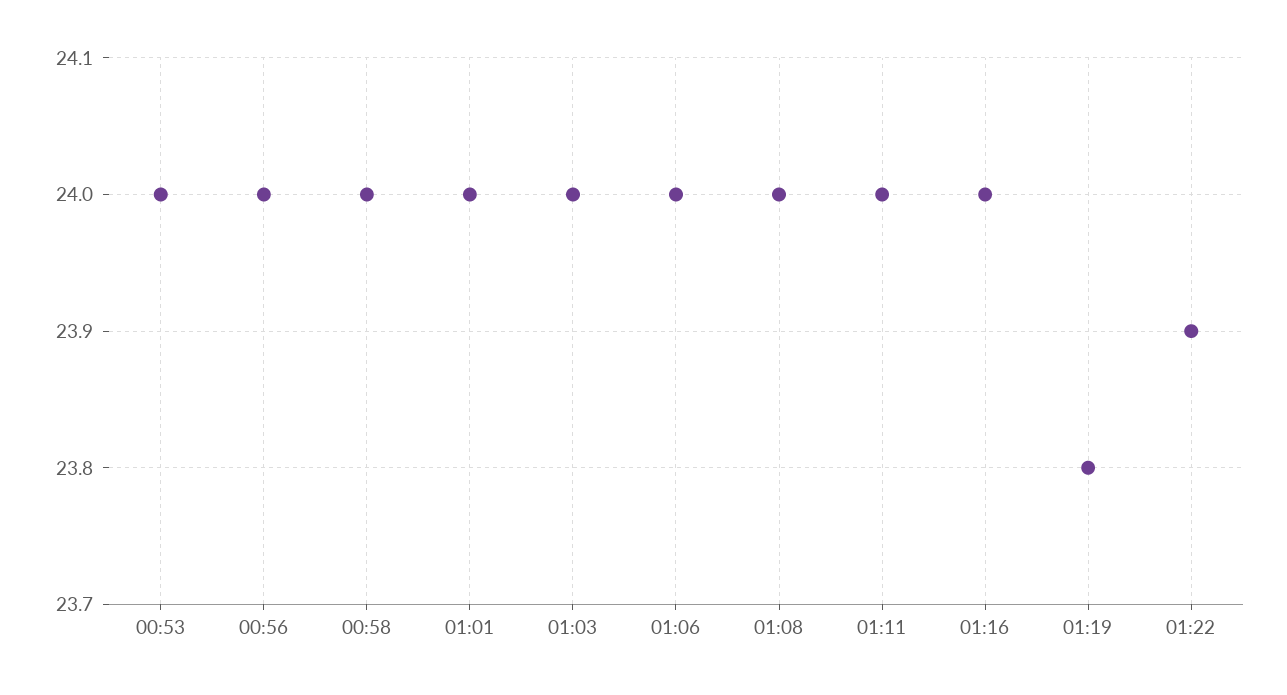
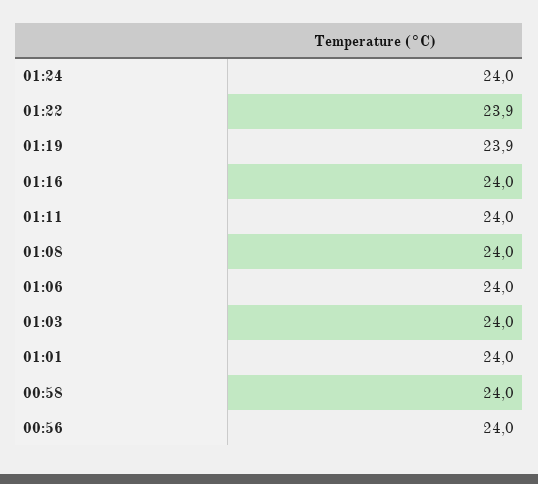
00:53: 24 -> none
01:19: 23.8 -> 23.9
01:24: none -> 24

